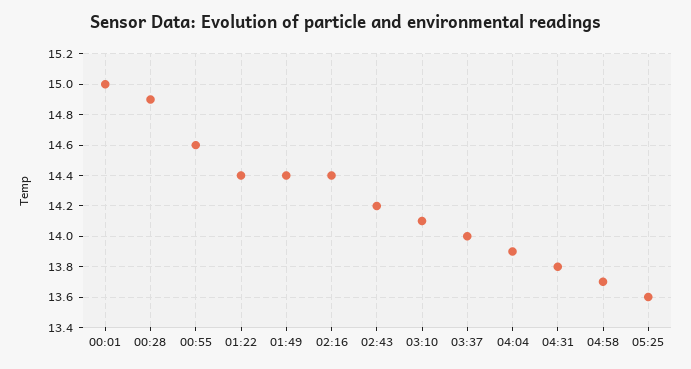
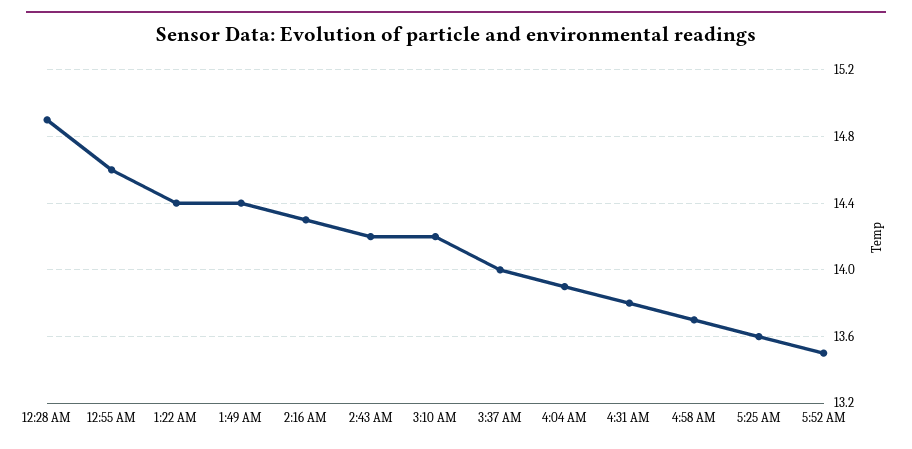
00:01: 15 -> none
02:16: 14.4 -> 14.3
03:10: 14.1 -> 14.2
5:52 AM: none -> 13.5

